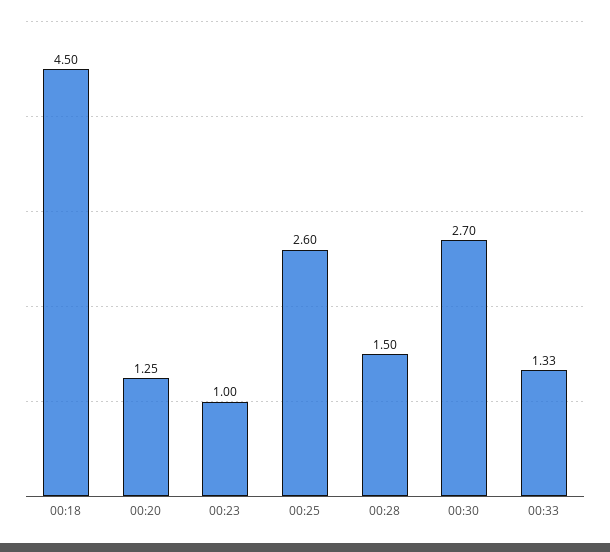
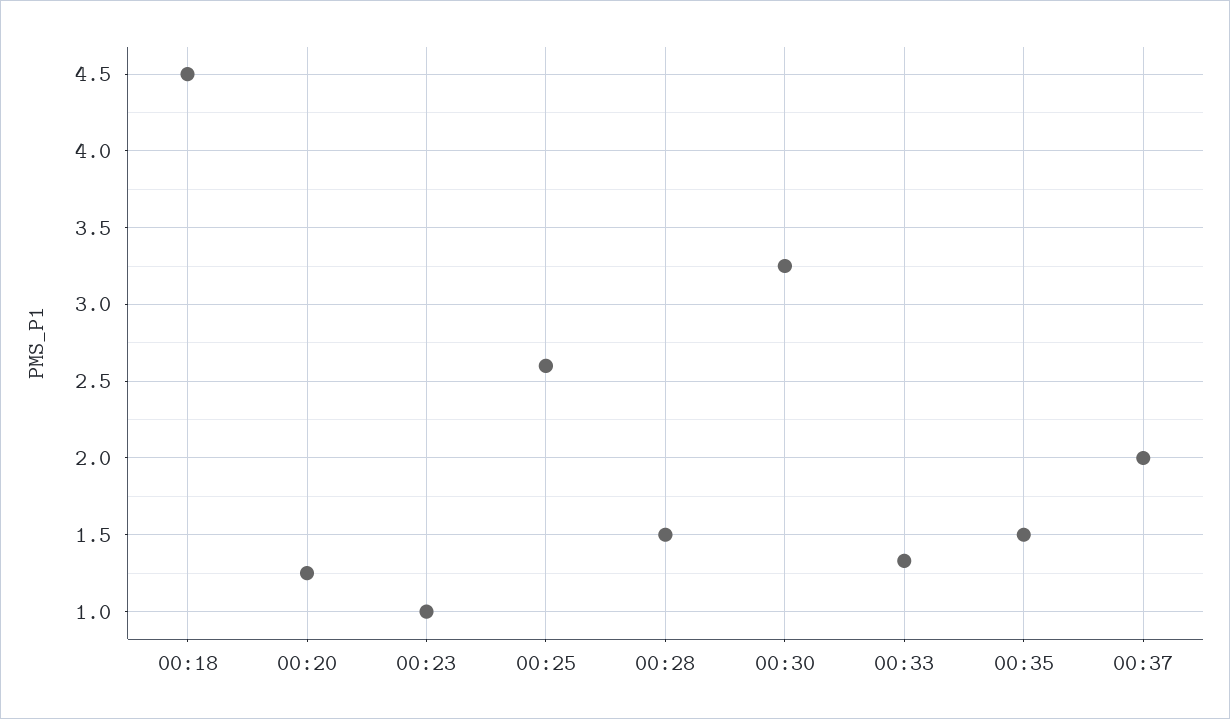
00:30: 2.7 -> 3.25
00:35: none -> 1.5
00:37: none -> 2

